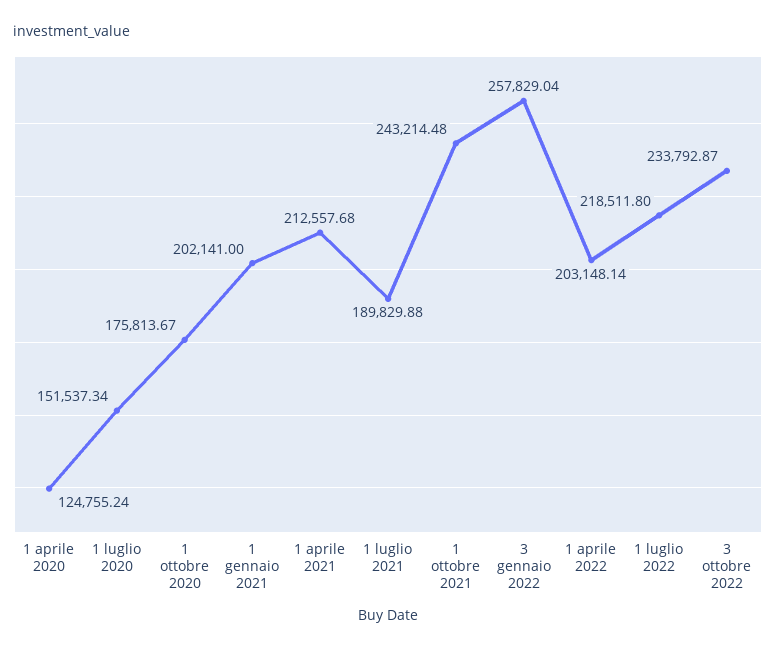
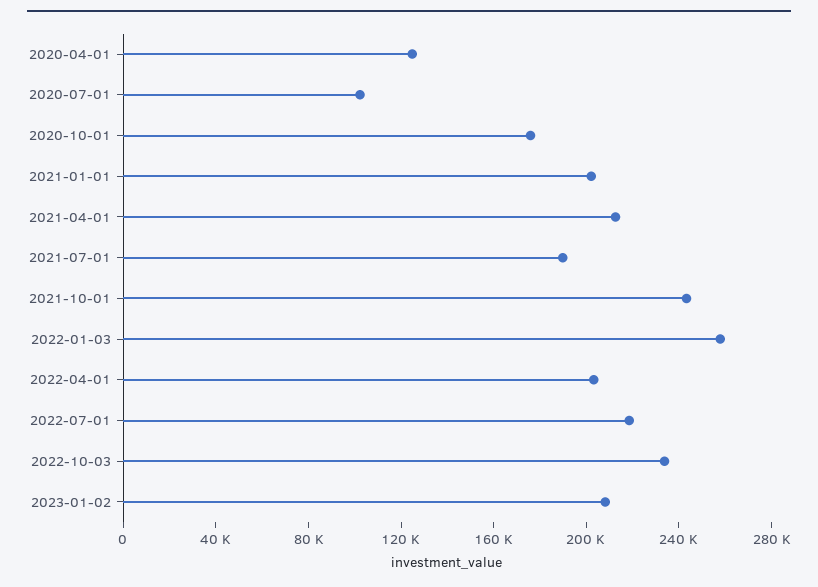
1 luglio 2020: 151537.34 -> 100000
2023-01-02: none -> 210000

